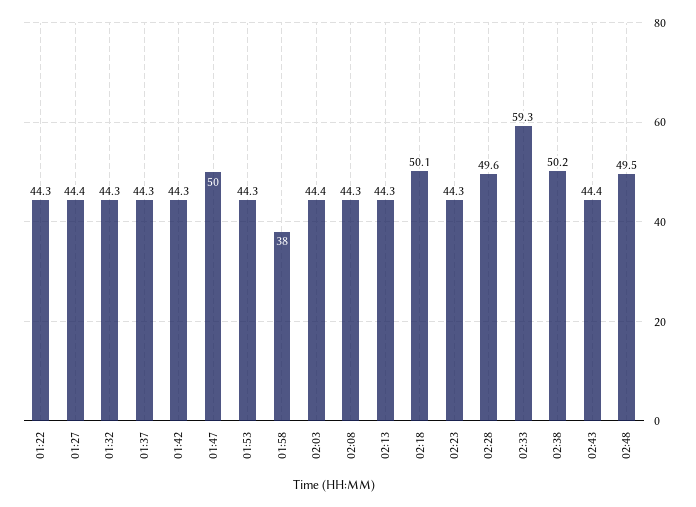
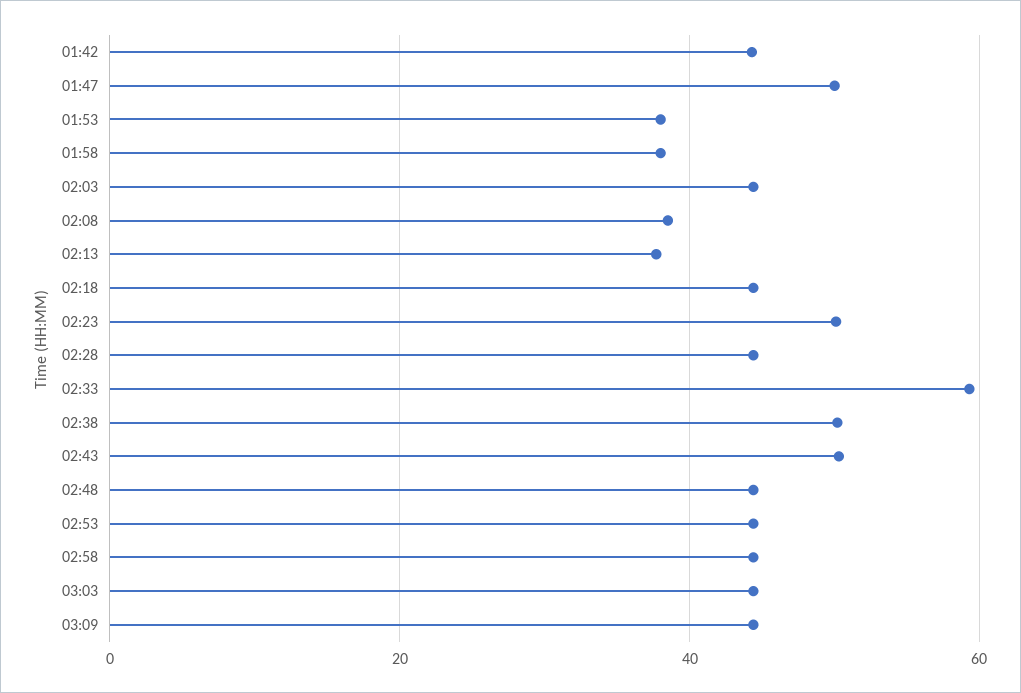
01:22: 44.3 -> none
01:27: 44.4 -> none
01:32: 44.3 -> none
01:37: 44.3 -> none
01:53: 44.3 -> 38
02:08: 44.3 -> 38
02:13: 44.3 -> 38
02:18: 50.1 -> 44
02:23: 44.3 -> 50
02:28: 49.6 -> 44
02:43: 44.4 -> 50
02:48: 49.5 -> 44
02:53: none -> 44
02:58: none -> 44
03:03: none -> 44
03:09: none -> 44

